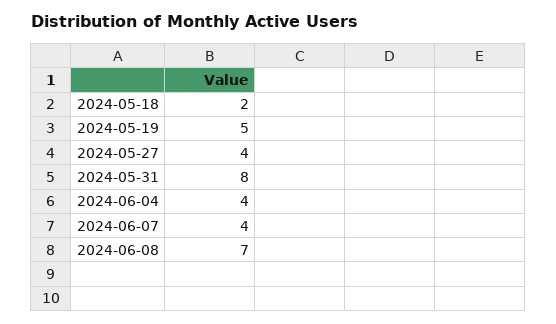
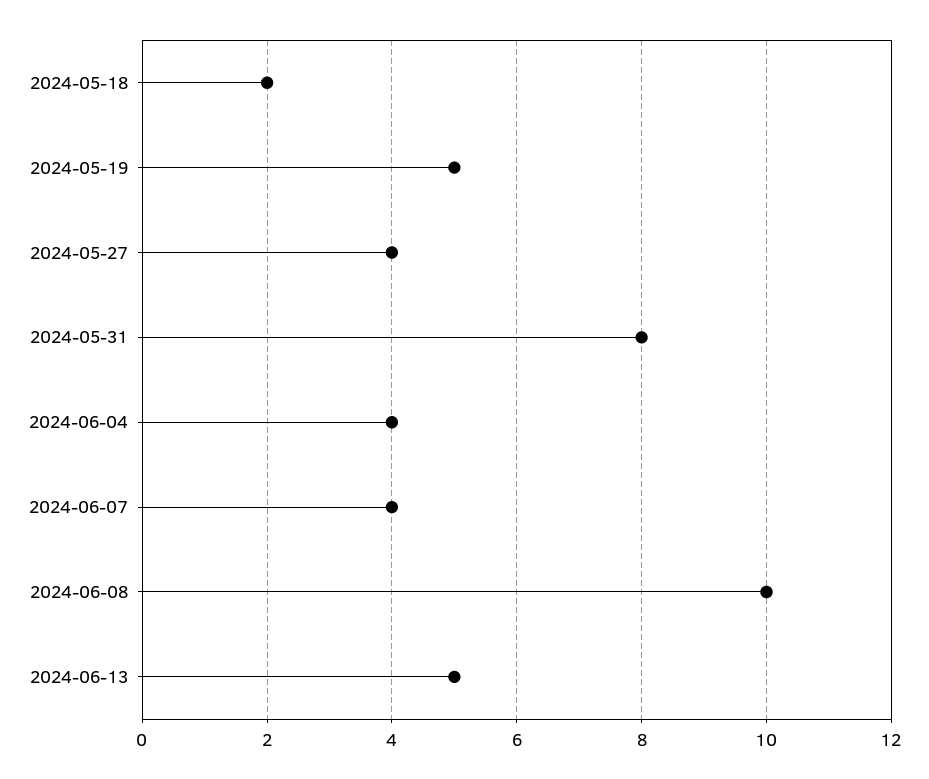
2024-06-08: 7 -> 10
2024-06-13: none -> 5

